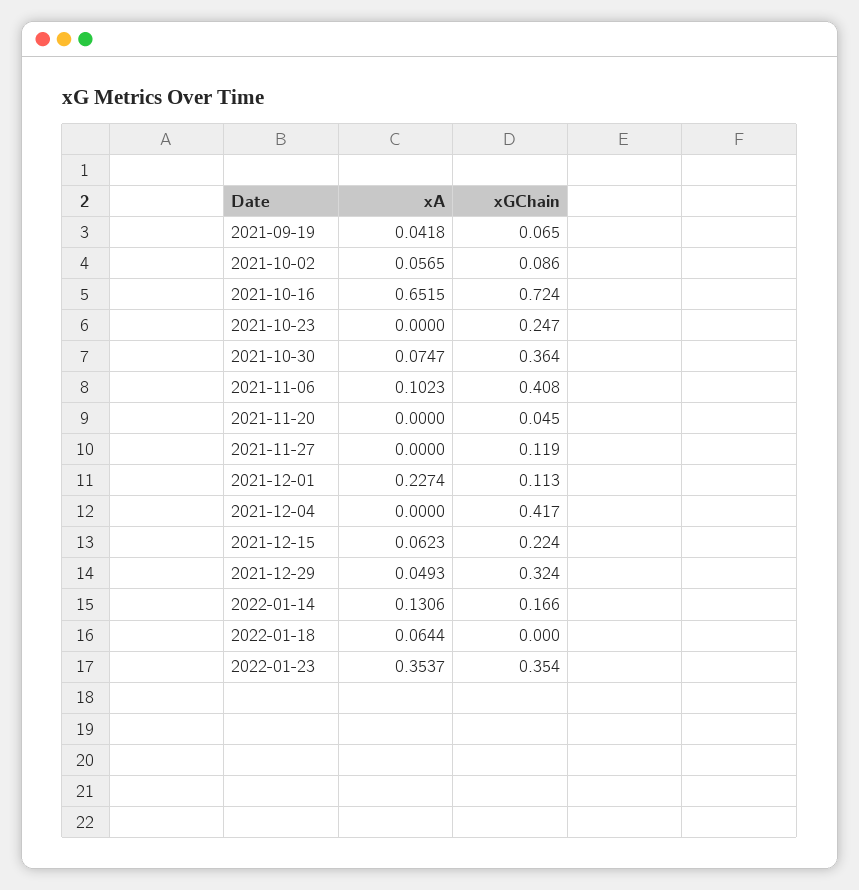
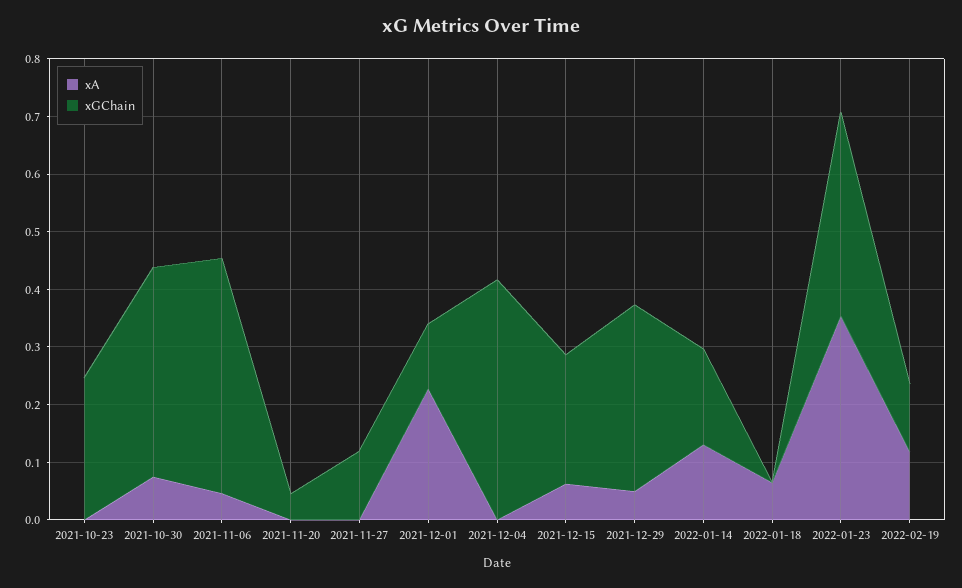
xA, 2021-09-19: 0.0418 -> none
xGChain, 2021-09-19: 0.065 -> none
xA, 2021-10-02: 0.0565 -> none
xGChain, 2021-10-02: 0.086 -> none
xA, 2021-10-16: 0.6515 -> none
xGChain, 2021-10-16: 0.724 -> none
xA, 2021-11-06: 0.1023 -> 0.04
xA, 2022-02-19: none -> 0.12
xGChain, 2022-02-19: none -> 0.12

